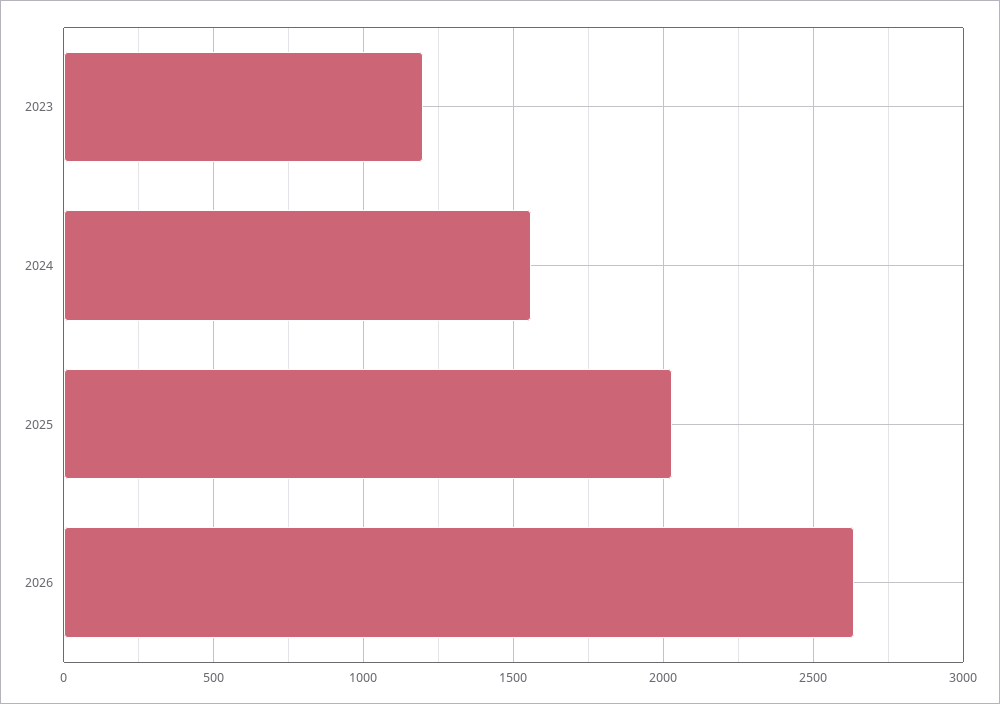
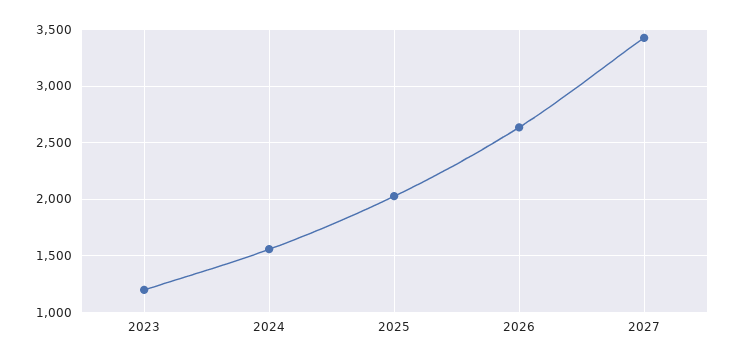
2027: none -> 3400

